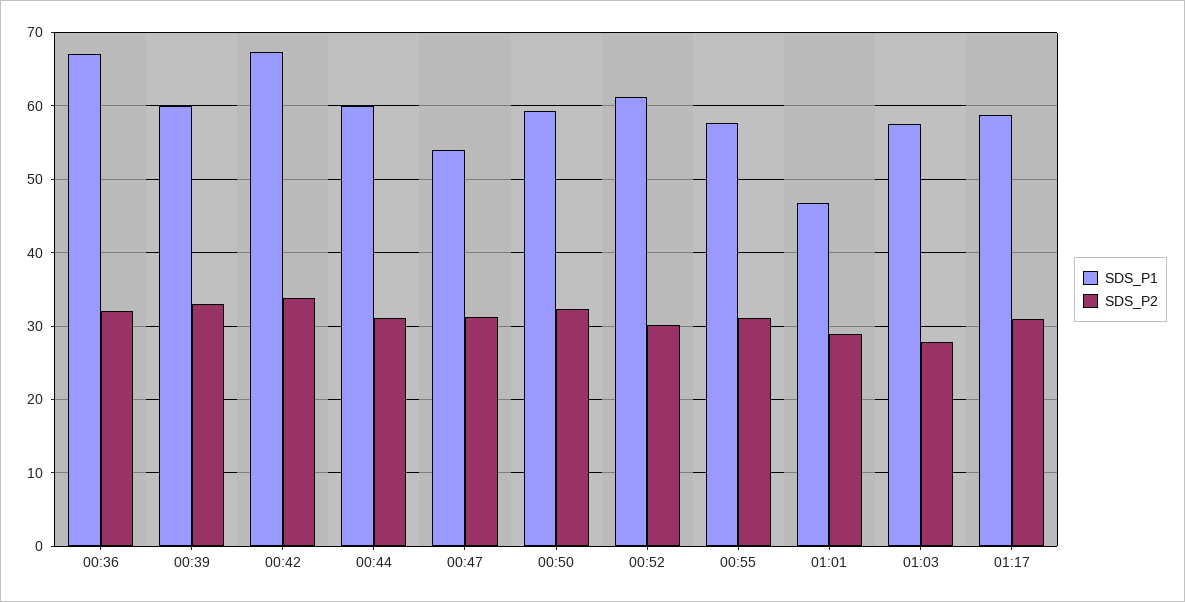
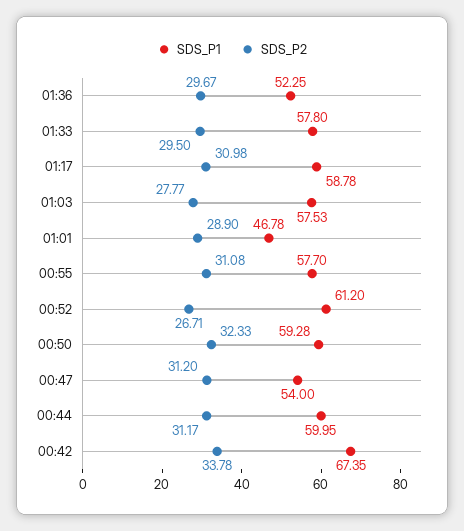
SDS_P1, 00:36: 67 -> none
SDS_P2, 00:36: 32 -> none
SDS_P1, 00:39: 60 -> none
SDS_P2, 00:39: 33 -> none
SDS_P2, 00:52: 30 -> 26.71
SDS_P1, 01:36: none -> 52.25
SDS_P2, 01:36: none -> 29.67
SDS_P1, 01:33: none -> 57.8
SDS_P2, 01:33: none -> 29.5

